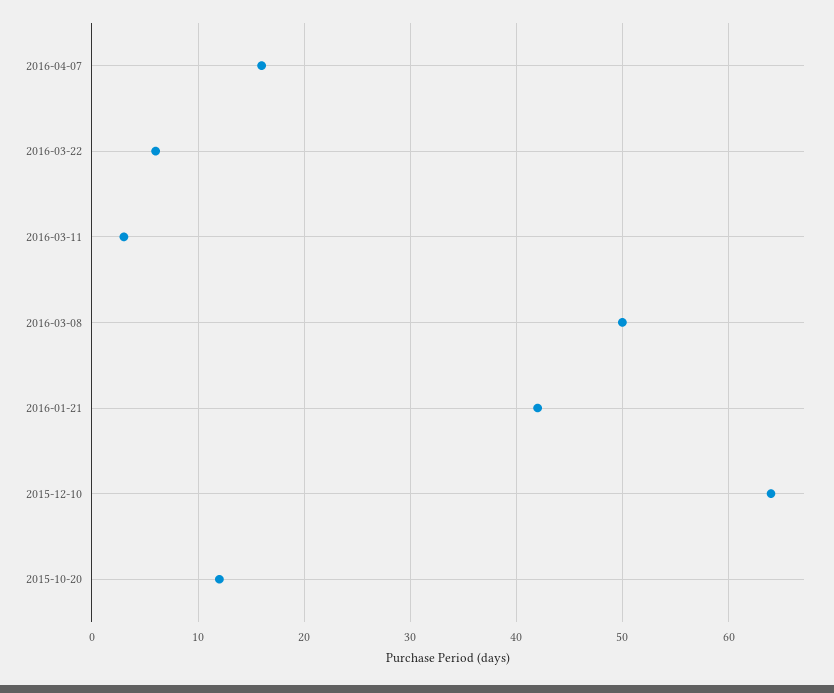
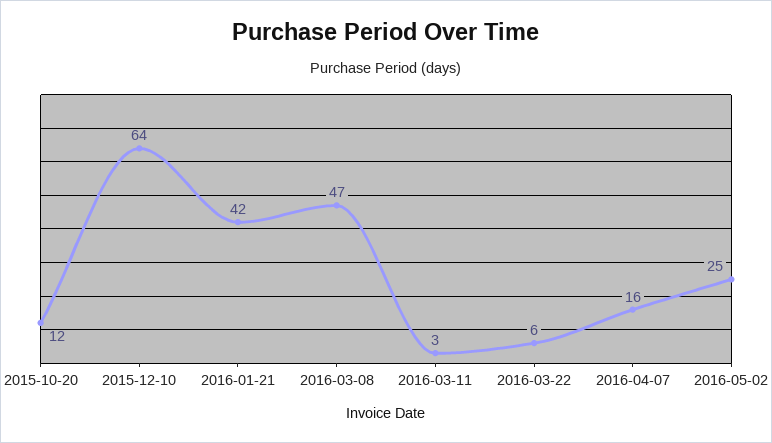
2016-03-08: 50 -> 47
2016-05-02: none -> 25

